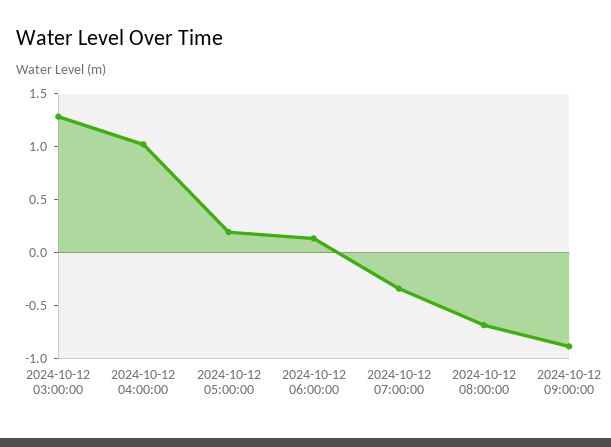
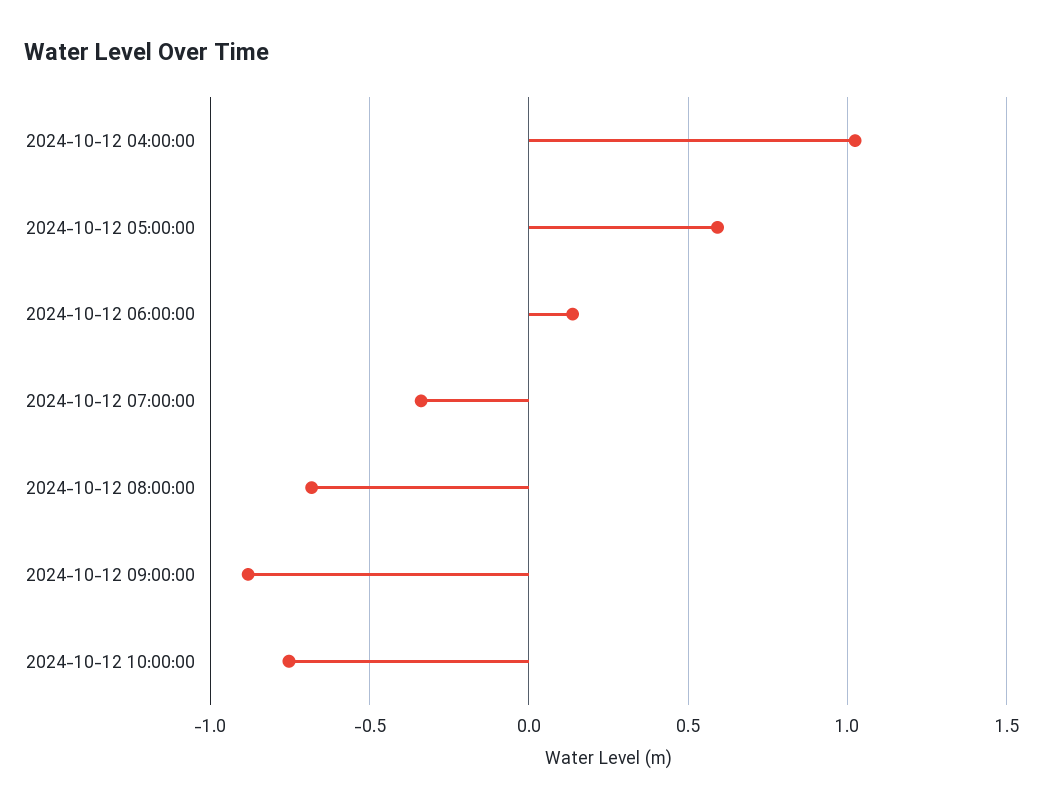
2024-10-12 03:00:00: 1.3 -> none
2024-10-12 05:00:00: 0.2 -> 0.6
2024-10-12 10:00:00: none -> -0.75

